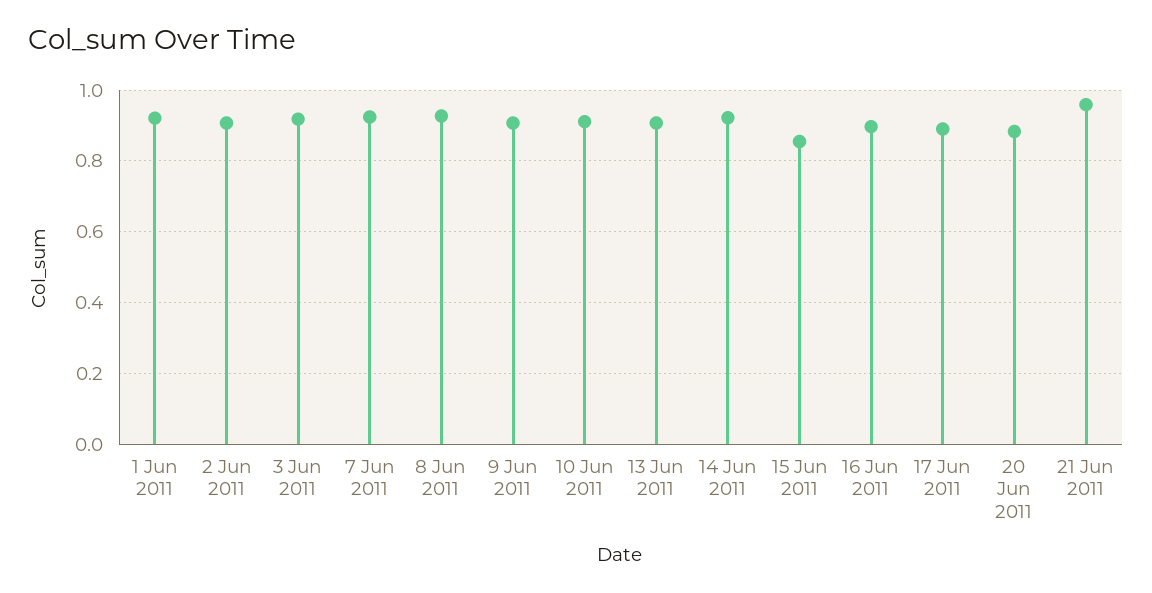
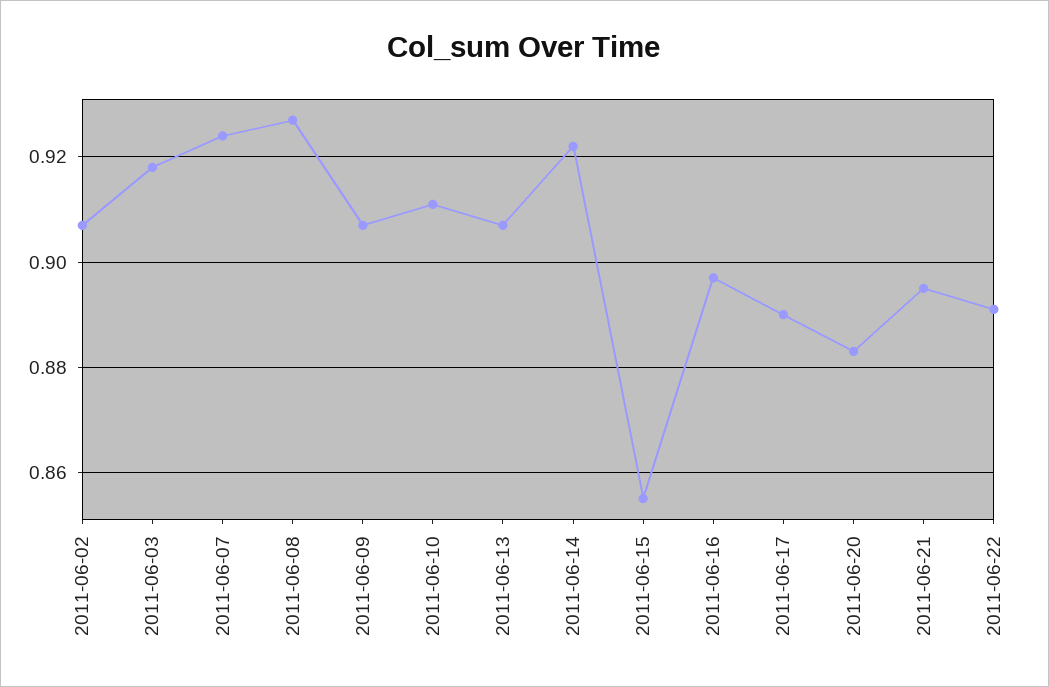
1 Jun 2011: 0.92 -> none
21 Jun 2011: 0.96 -> 0.895
2011-06-22: none -> 0.89

